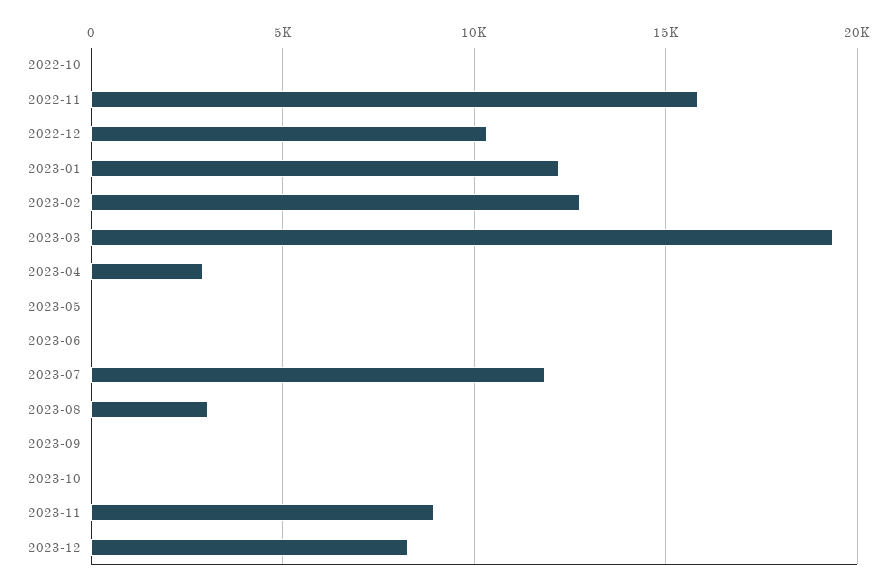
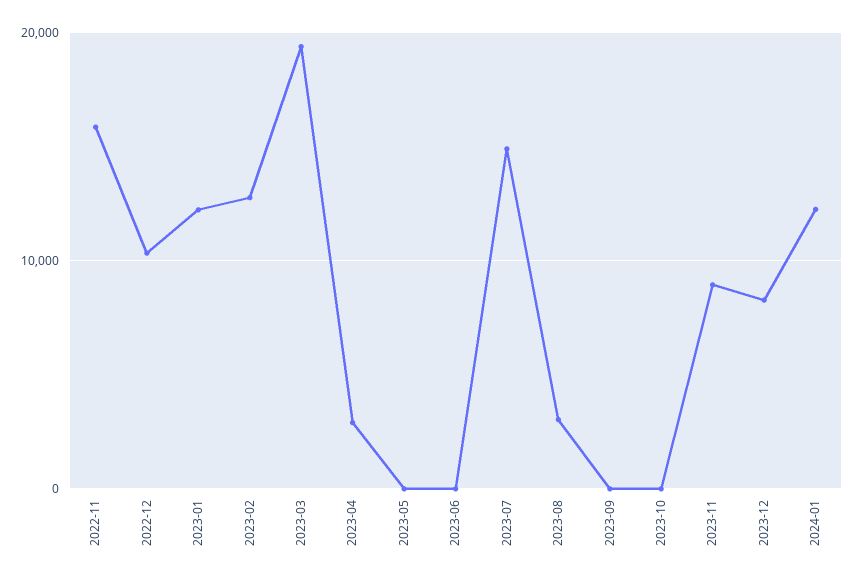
2022-10: 0 -> none
2023-07: 12000 -> 15000
2024-01: none -> 12000

